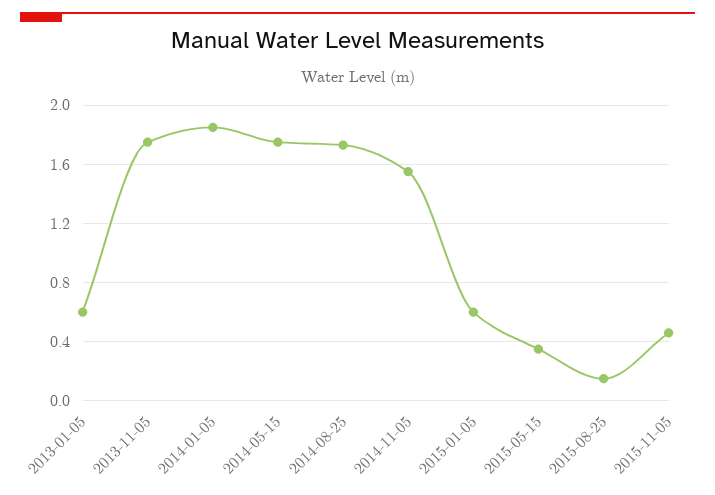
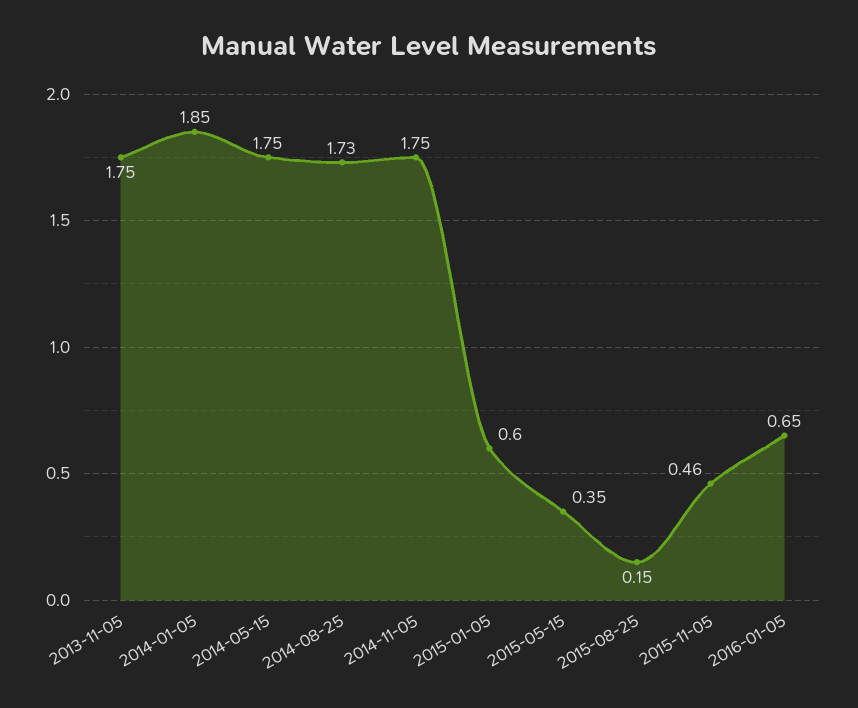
2013-01-05: 0.6 -> none
2014-11-05: 1.55 -> 1.75
2016-01-05: none -> 0.65

